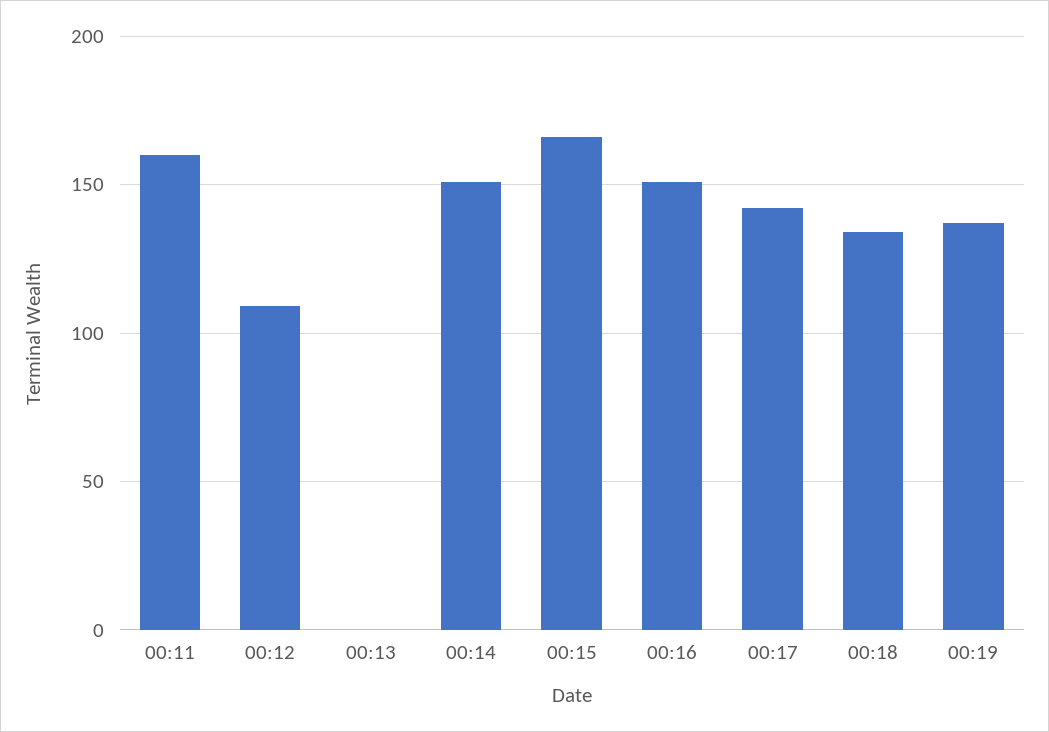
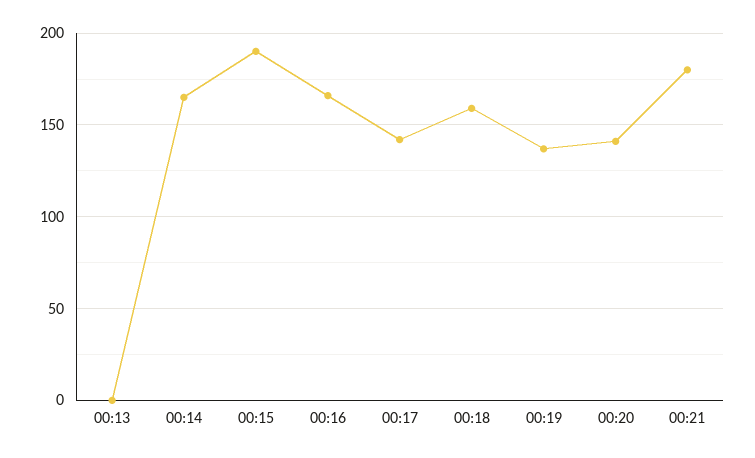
00:11: 160 -> none
00:12: 110 -> none
00:14: 150 -> 165
00:15: 165 -> 190
00:16: 150 -> 165
00:18: 135 -> 160
00:20: none -> 140
00:21: none -> 180

